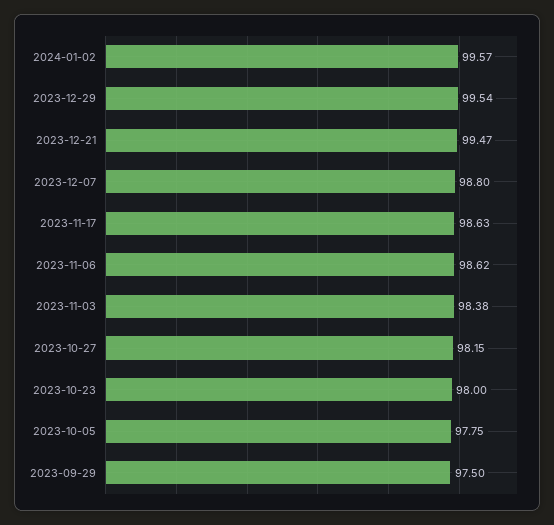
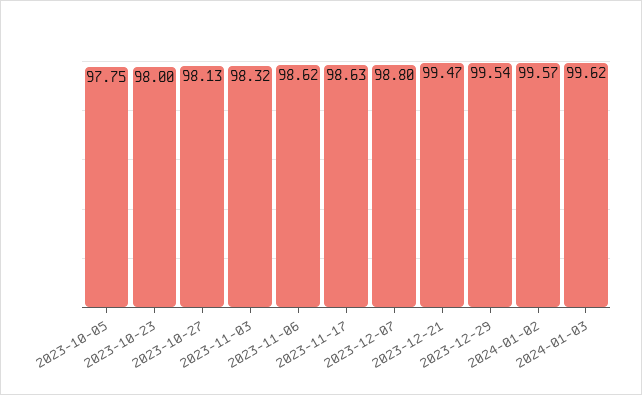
2023-11-03: 98.38 -> 98.32
2023-10-27: 98.15 -> 98.13
2023-09-29: 97.5 -> none
2024-01-03: none -> 99.62

